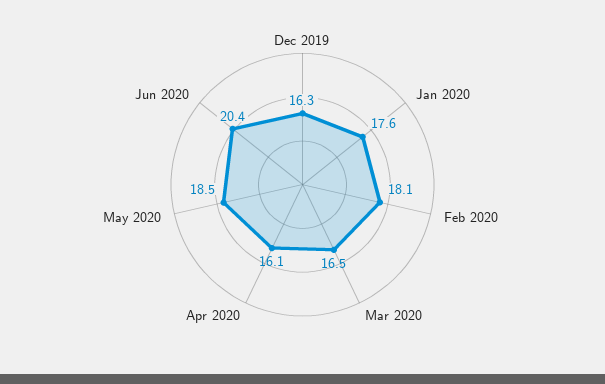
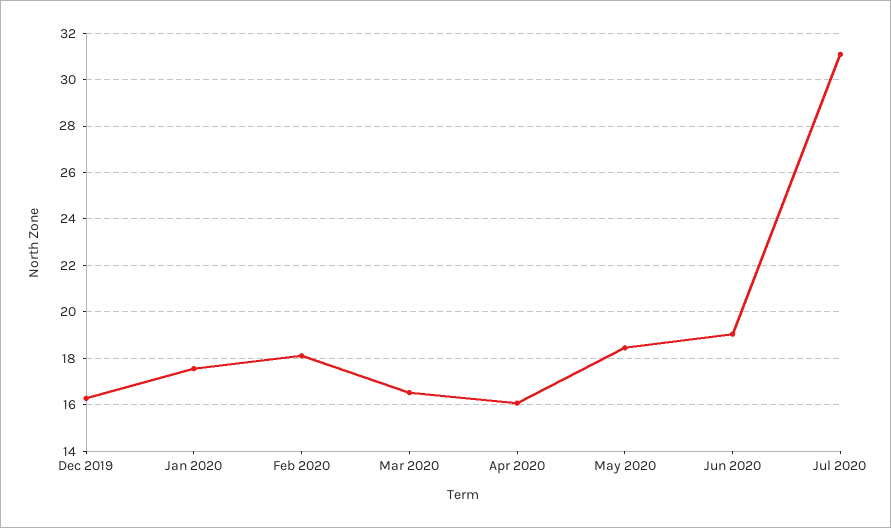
Jun 2020: 20.4 -> 19
Jul 2020: none -> 31

